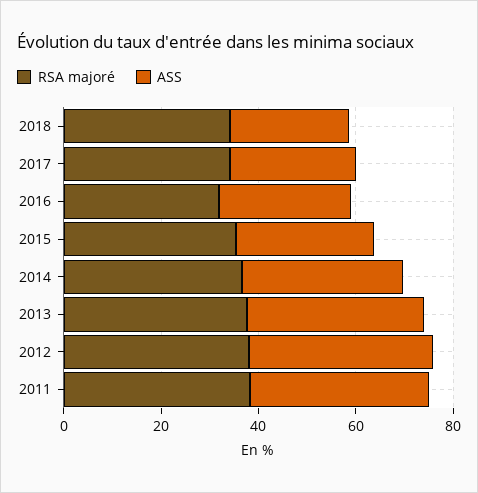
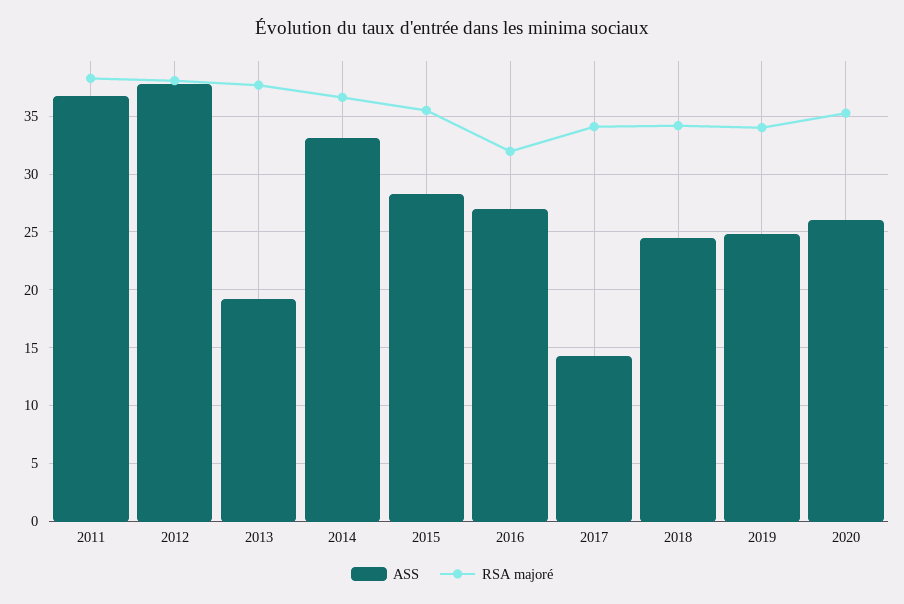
ASS, 2017: 25 -> 14
ASS, 2013: 35 -> 19
ASS, 2019: none -> 25
RSA majoré, 2019: none -> 34
ASS, 2020: none -> 26
RSA majoré, 2020: none -> 35

